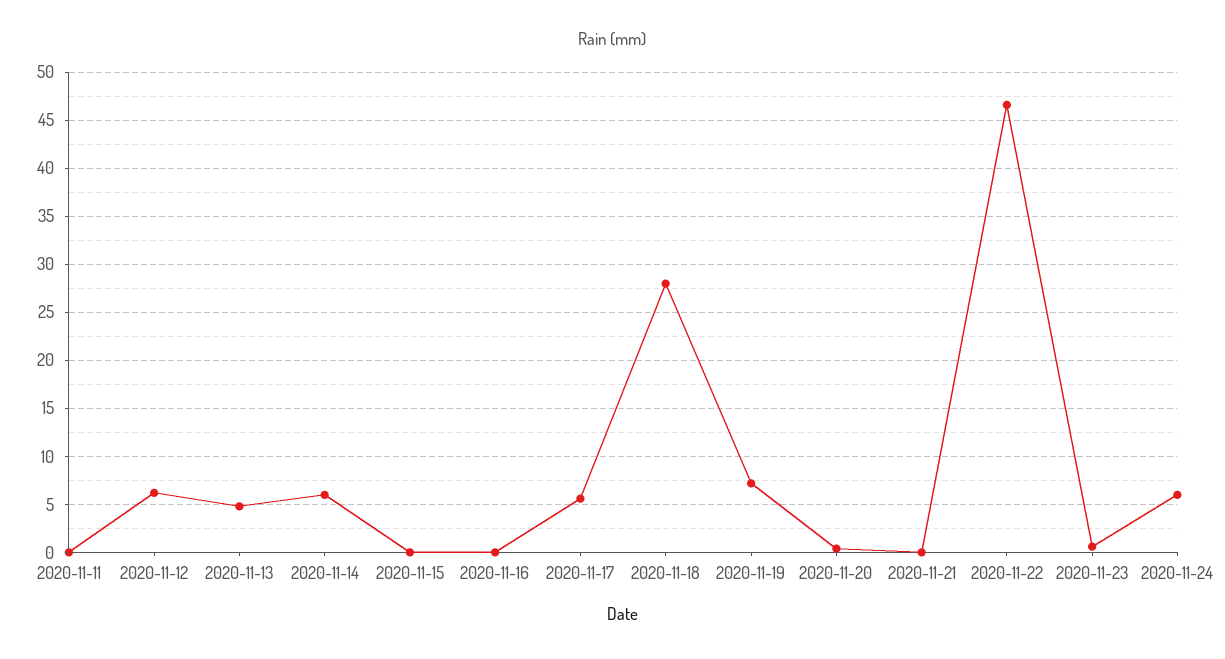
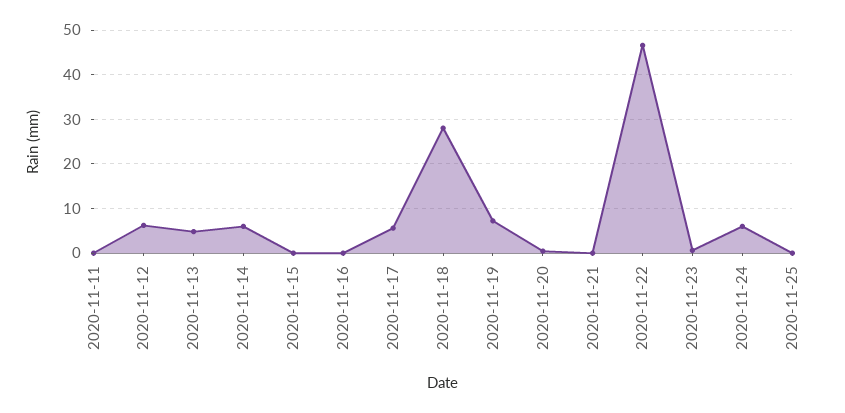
2020-11-25: none -> 0

